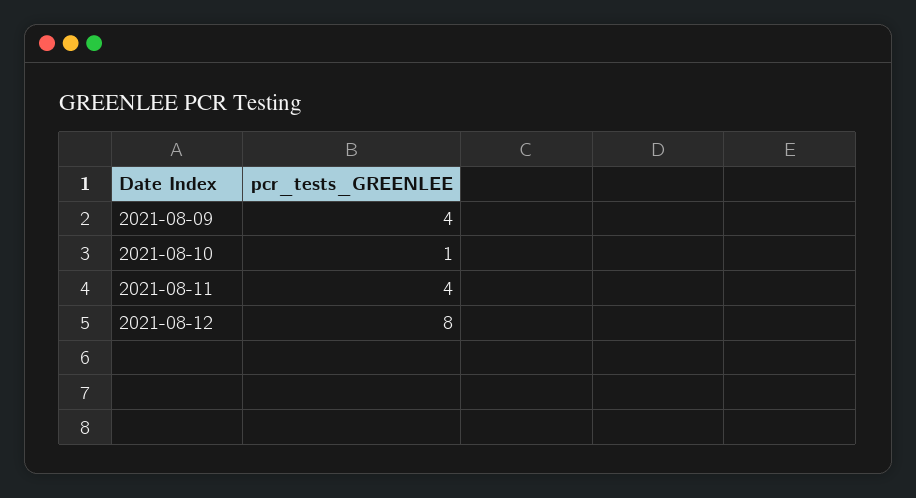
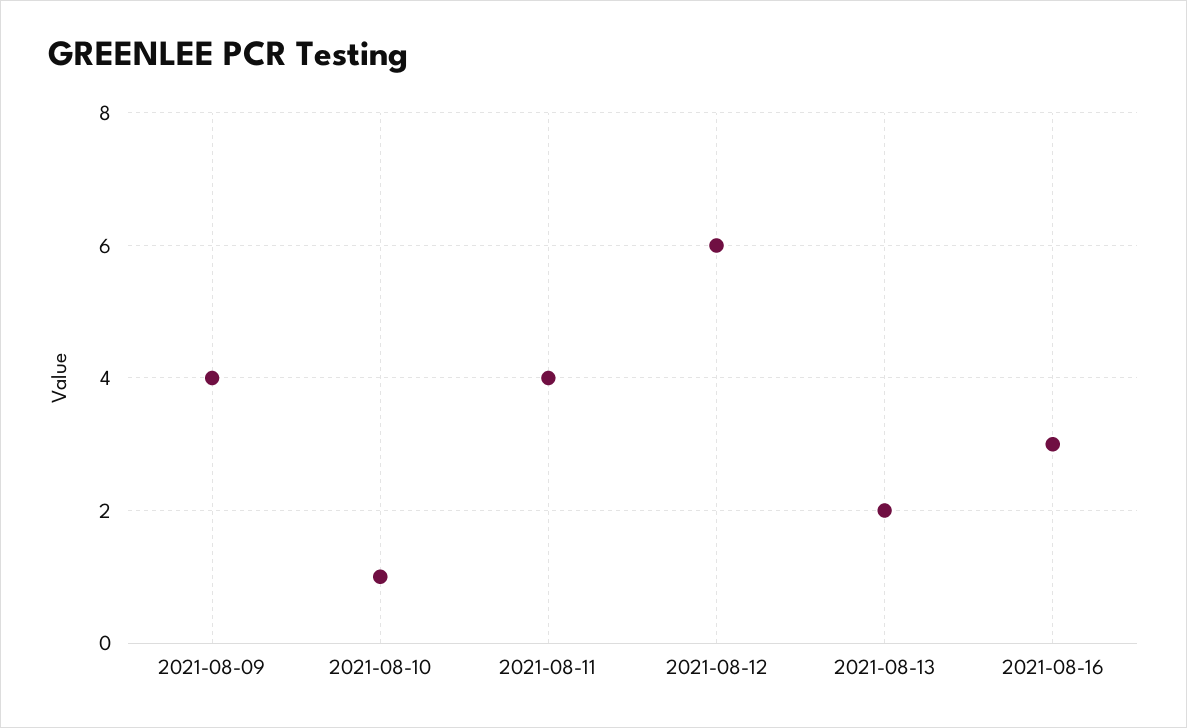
2021-08-12: 8 -> 6
2021-08-13: none -> 2
2021-08-16: none -> 3

